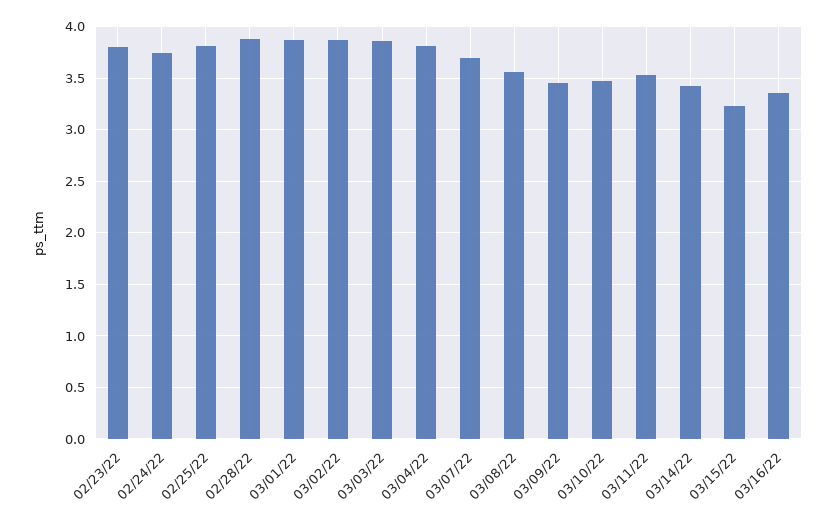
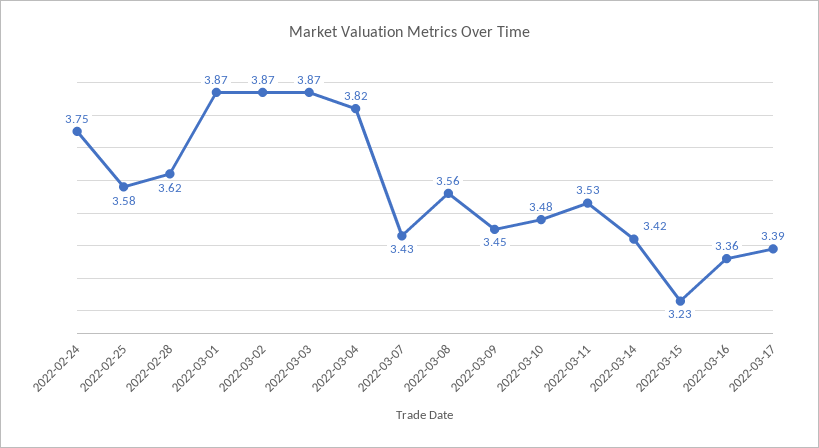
02/23/22: 3.8 -> none
02/25/22: 3.8 -> 3.58
02/28/22: 3.9 -> 3.62
03/07/22: 3.7 -> 3.43
2022-03-17: none -> 3.39

